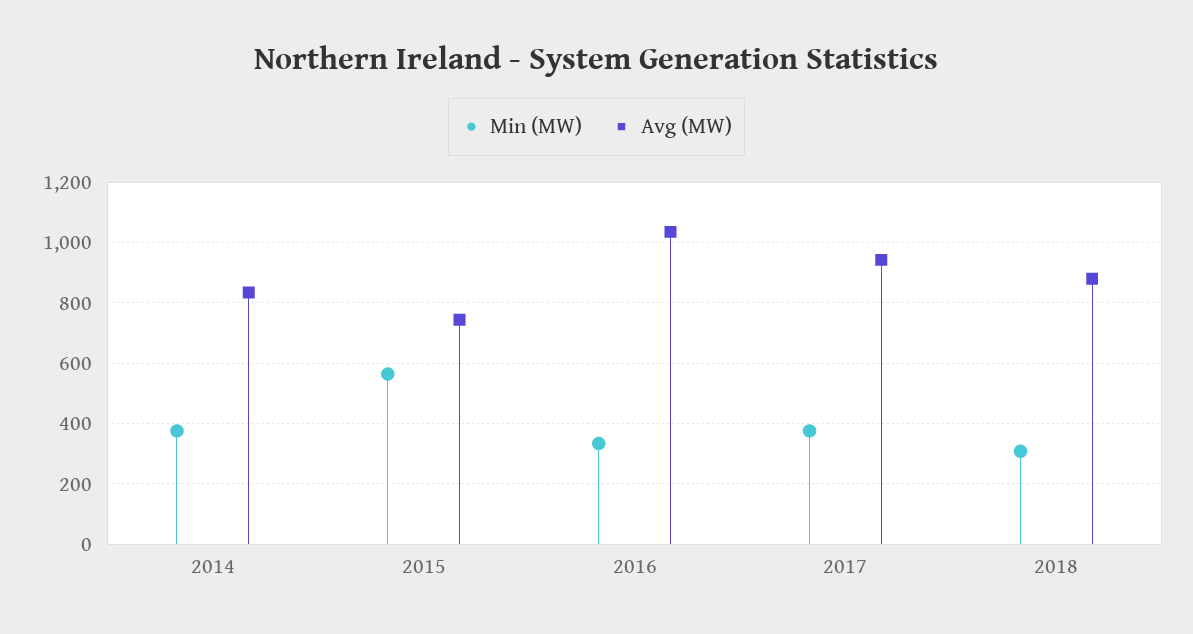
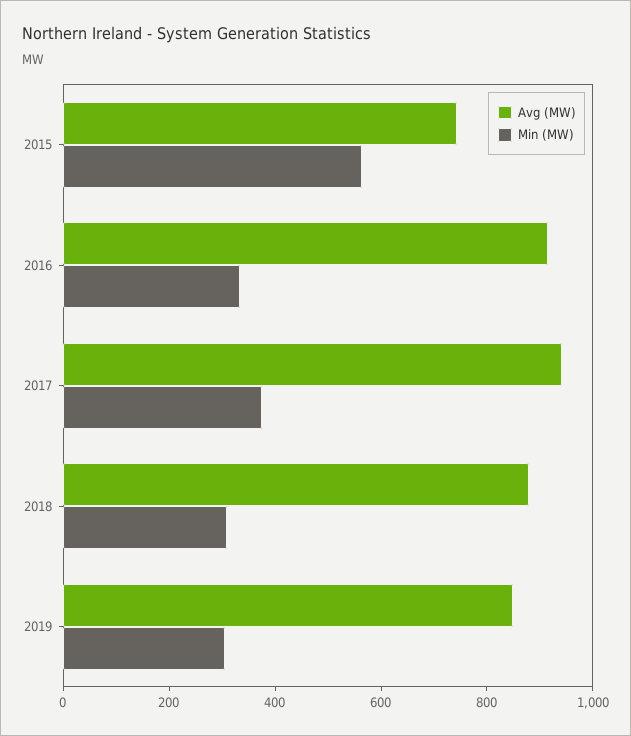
Min (MW), 2014: 380 -> none
Avg (MW), 2014: 840 -> none
Avg (MW), 2016: 1040 -> 900
Avg (MW), 2019: none -> 850
Min (MW), 2019: none -> 300

